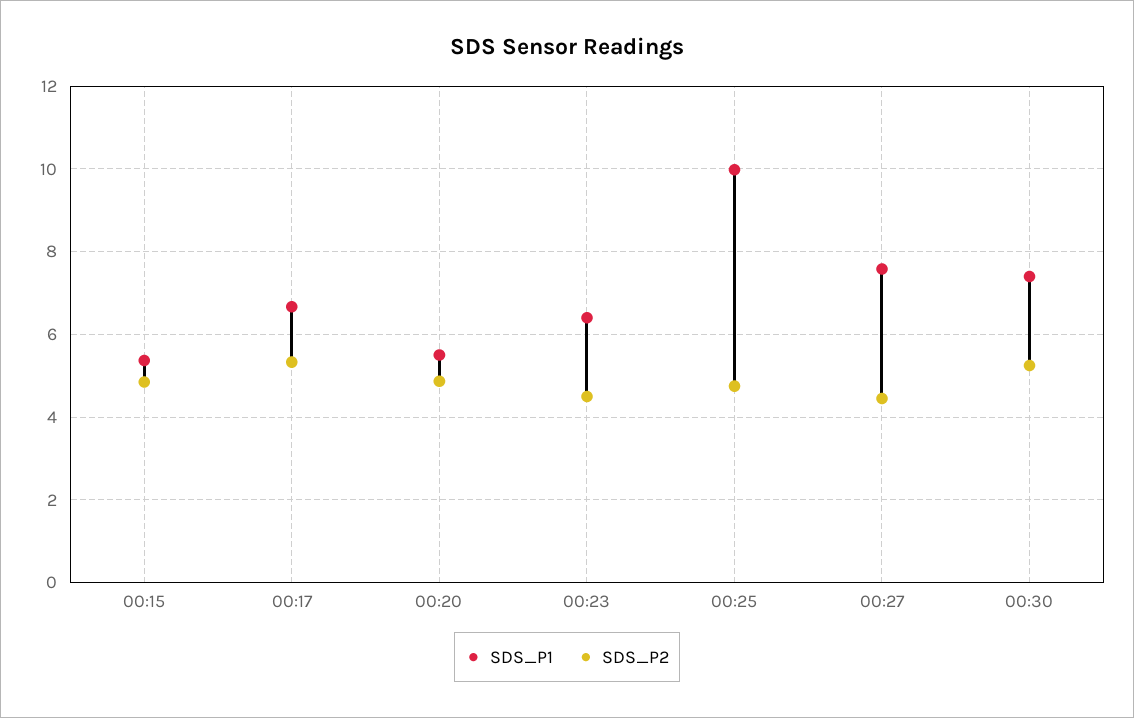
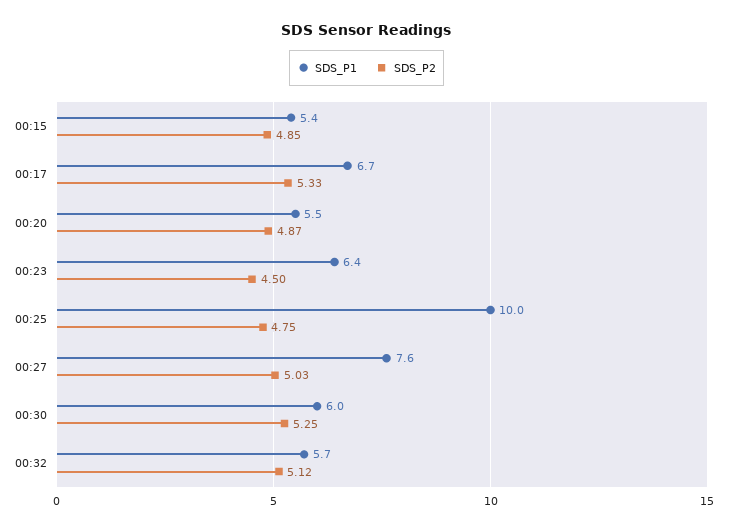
SDS_P2, 00:27: 4.4 -> 5.03
SDS_P1, 00:30: 7.4 -> 6
SDS_P1, 00:32: none -> 5.7
SDS_P2, 00:32: none -> 5.12

